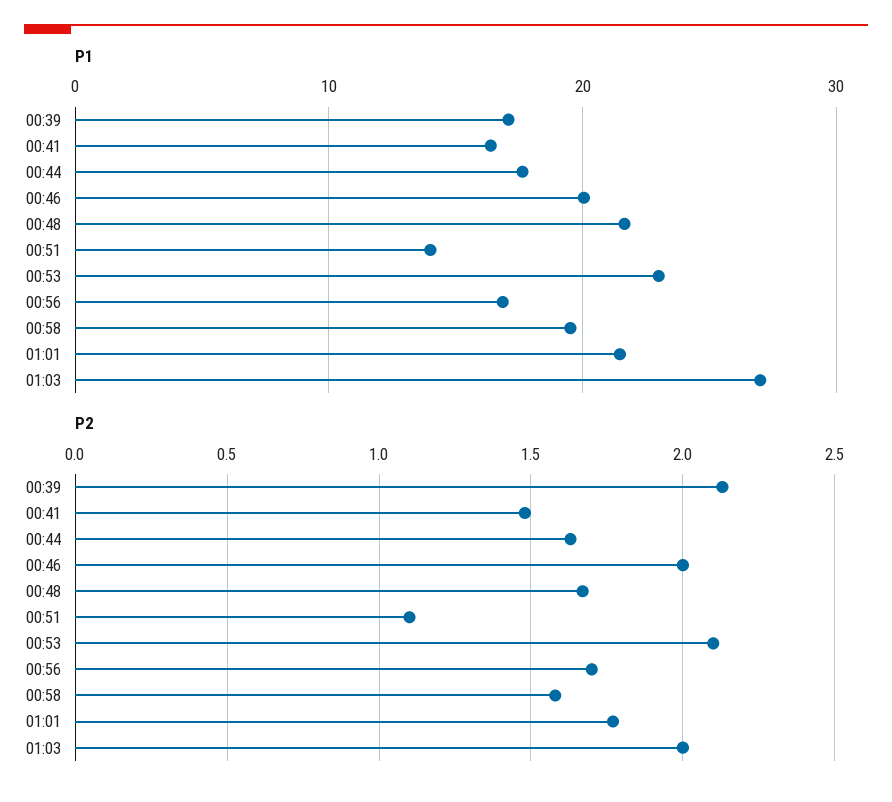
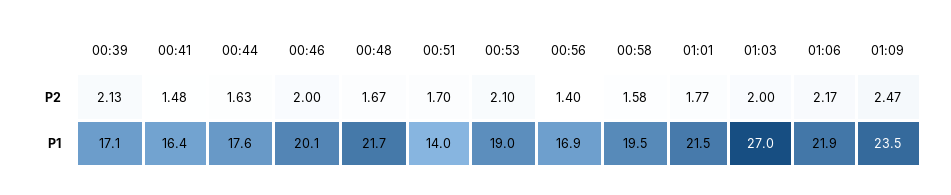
P1, 00:53: 23 -> 19
P2, 00:51: 1.1 -> 1.7
P2, 00:56: 1.7 -> 1.4
P2, 01:06: none -> 2.17
P2, 01:09: none -> 2.47
P1, 01:06: none -> 21.9
P1, 01:09: none -> 23.5

